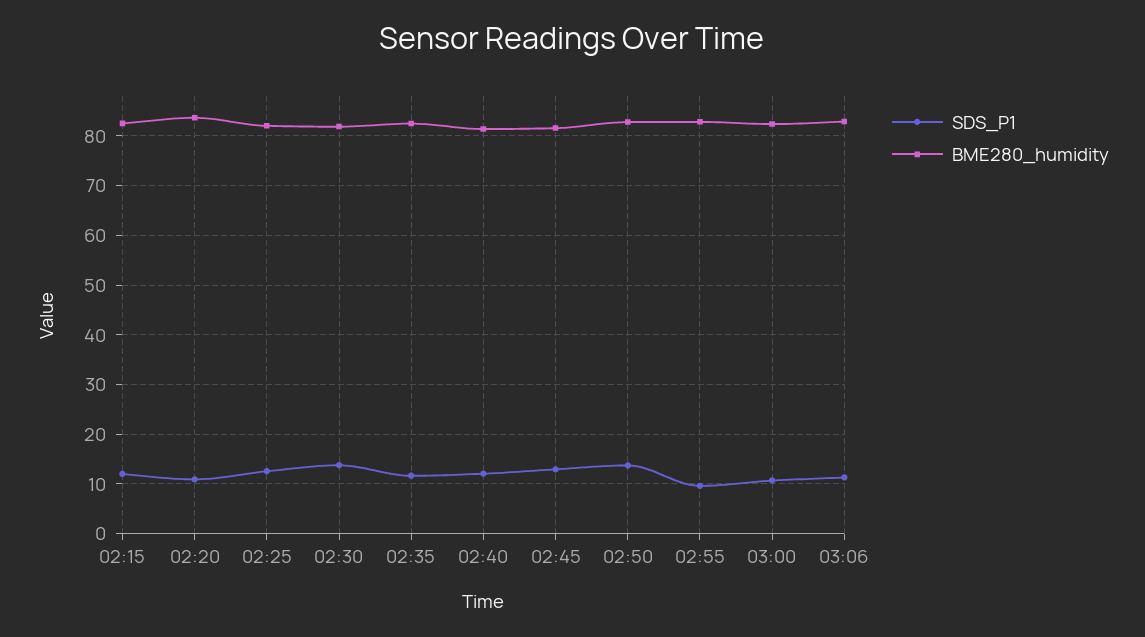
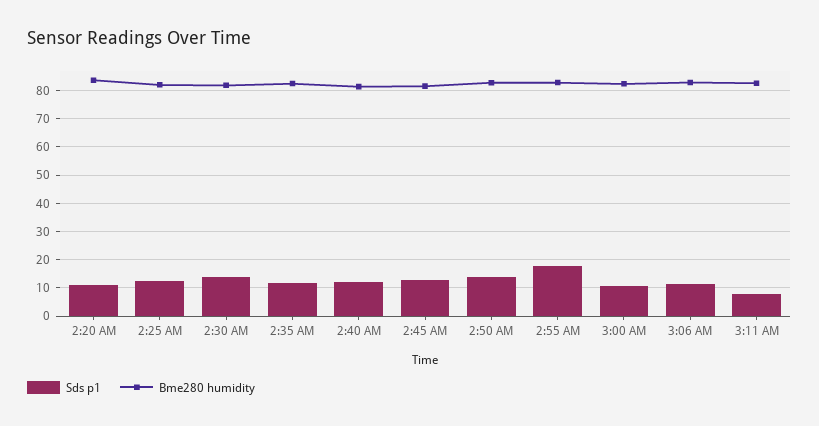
SDS_P1, 02:15: 12 -> none
BME280_humidity, 02:15: 82 -> none
SDS_P1, 02:55: 10 -> 17.5
SDS_P1, 3:11 AM: none -> 7.5
BME280_humidity, 3:11 AM: none -> 82.5

